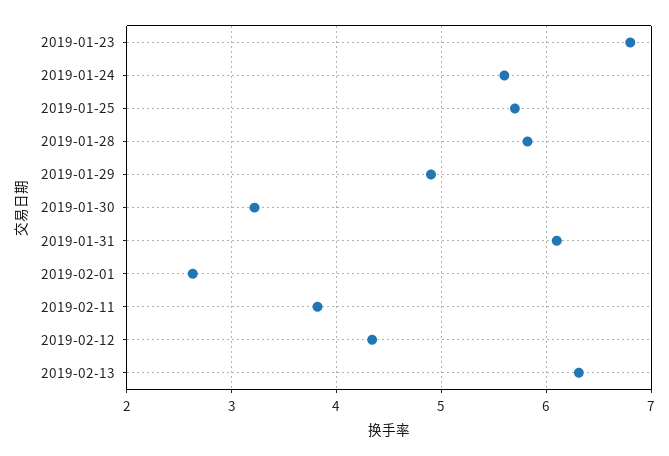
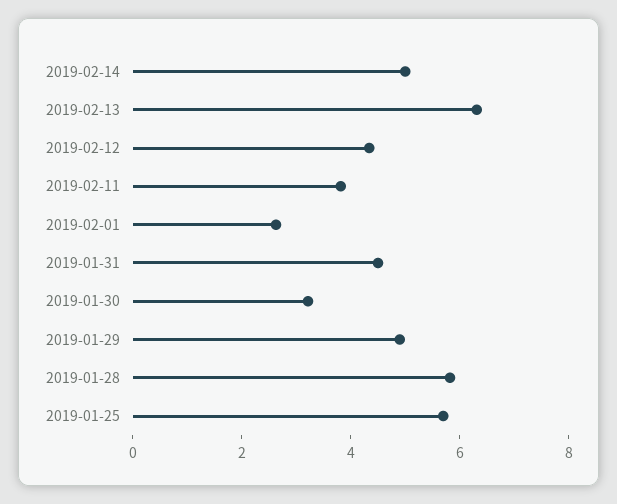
2019-01-23: 6.8 -> none
2019-01-24: 5.6 -> none
2019-01-31: 6.1 -> 4.5
2019-02-14: none -> 5

